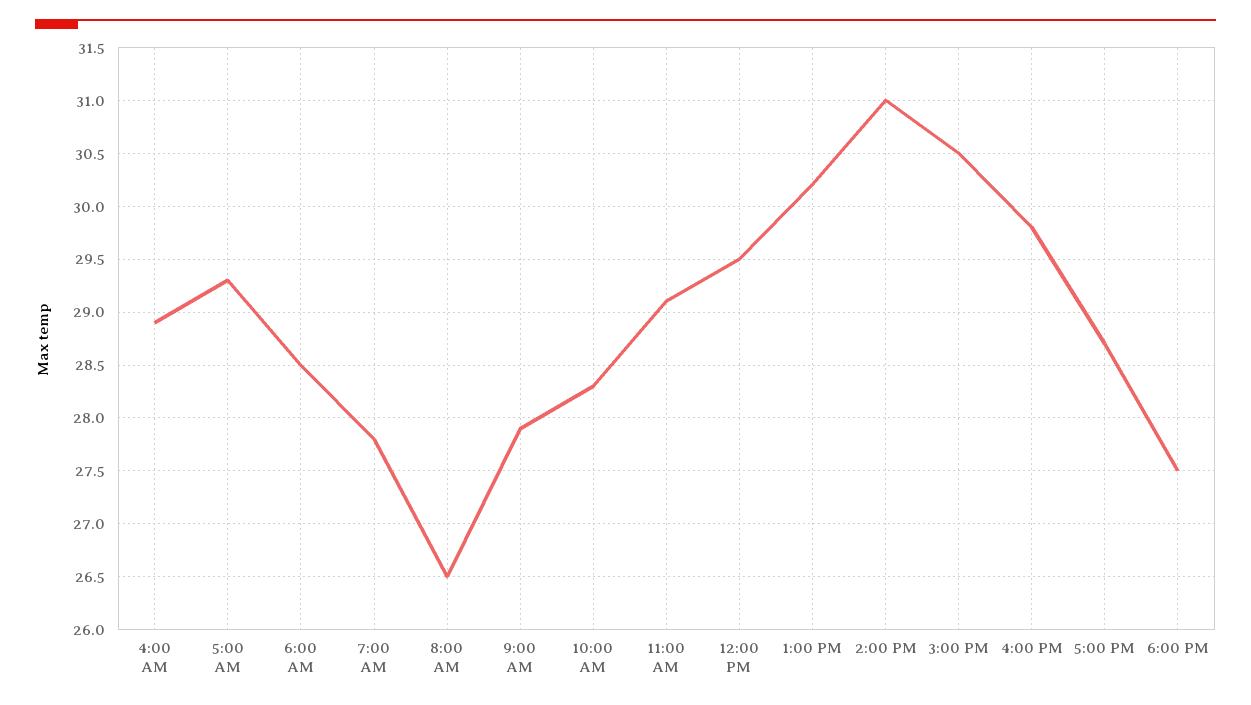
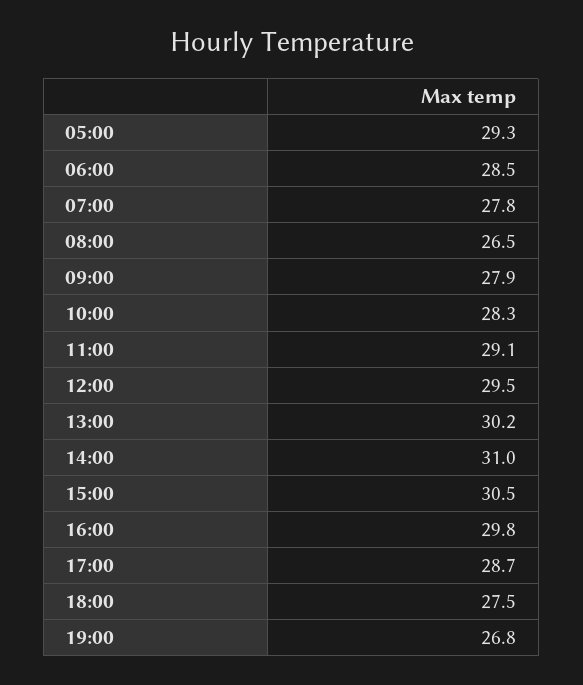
4:00 AM: 28.9 -> none
19:00: none -> 26.8

